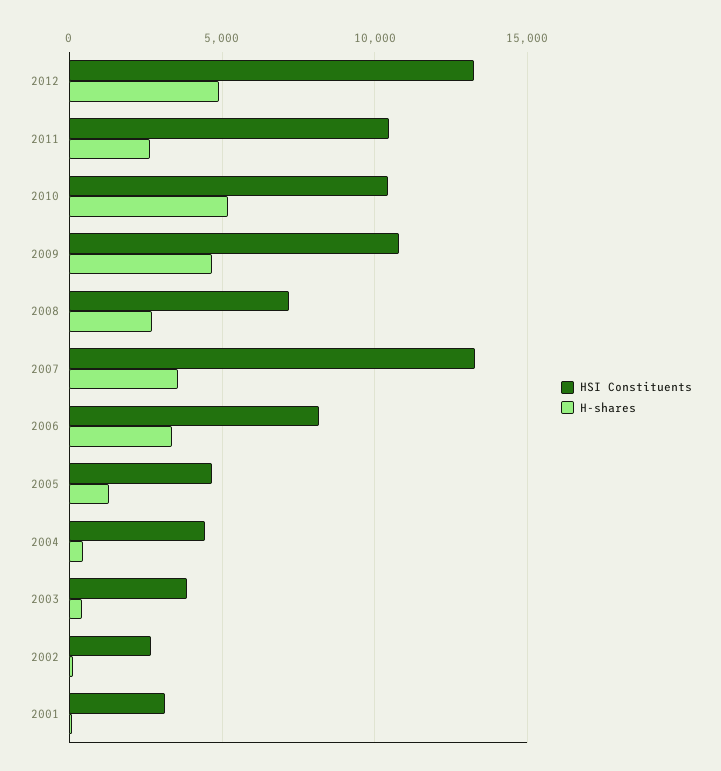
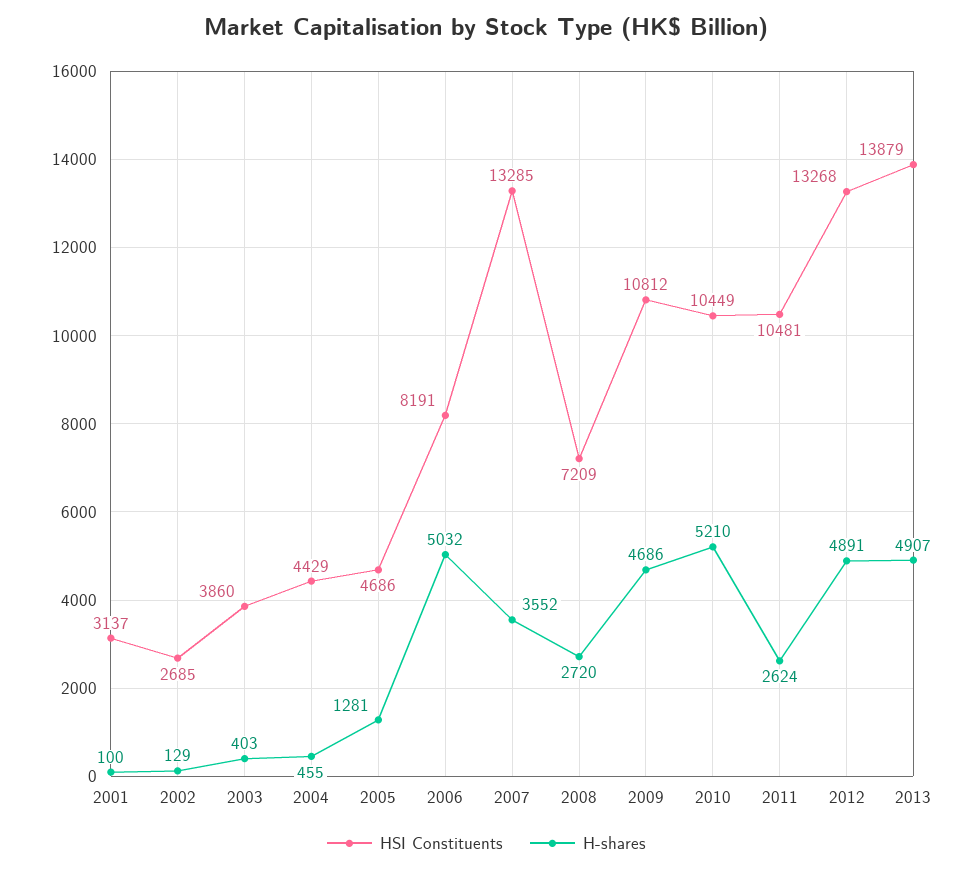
H-shares, 2006: 3500 -> 5032
HSI Constituents, 2013: none -> 13879
H-shares, 2013: none -> 4907

